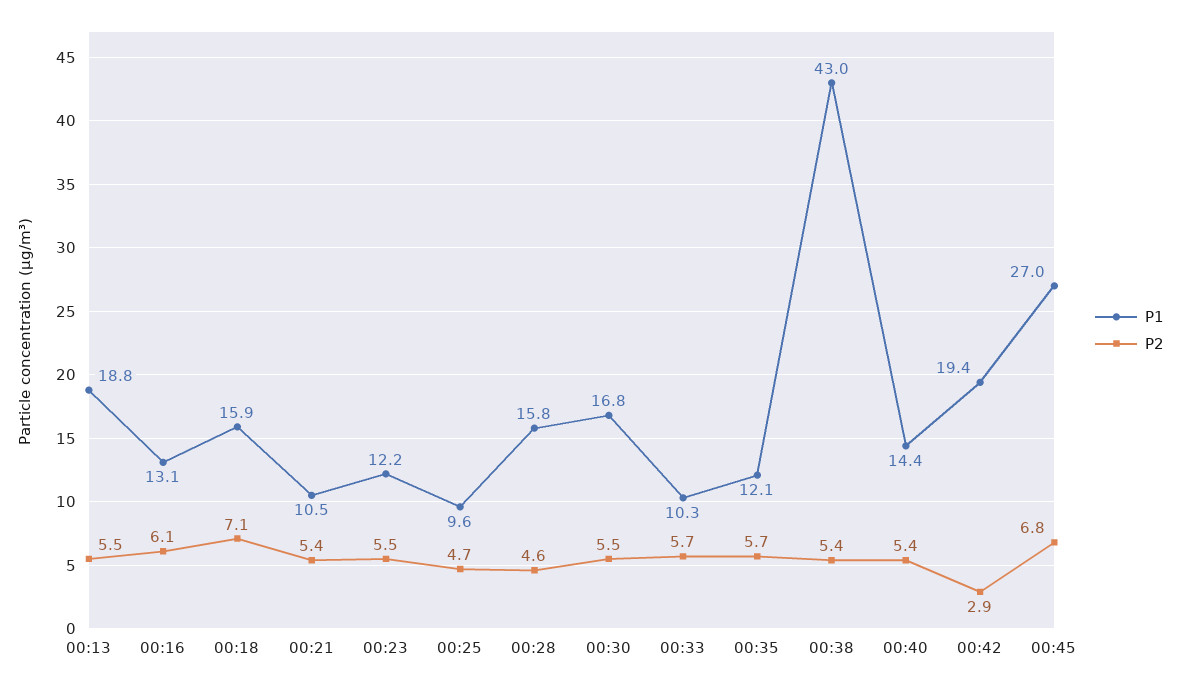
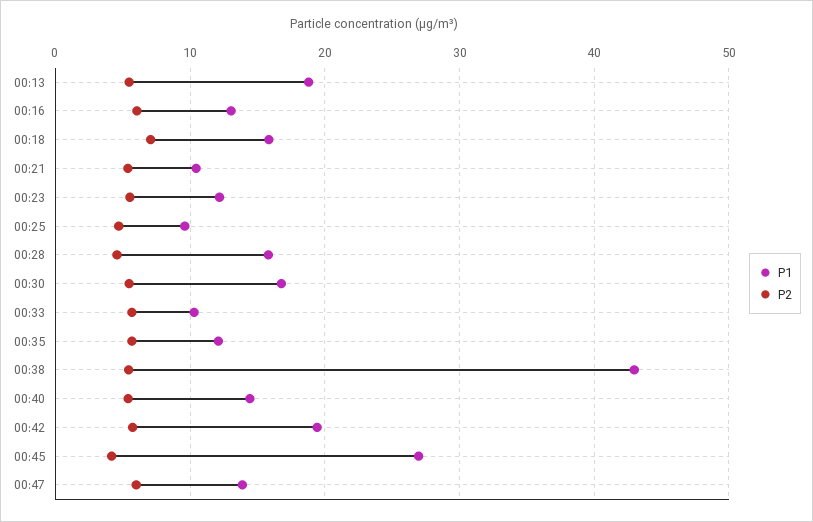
P2, 00:42: 2.9 -> 6
P2, 00:45: 6.8 -> 4
P1, 00:47: none -> 14
P2, 00:47: none -> 6

